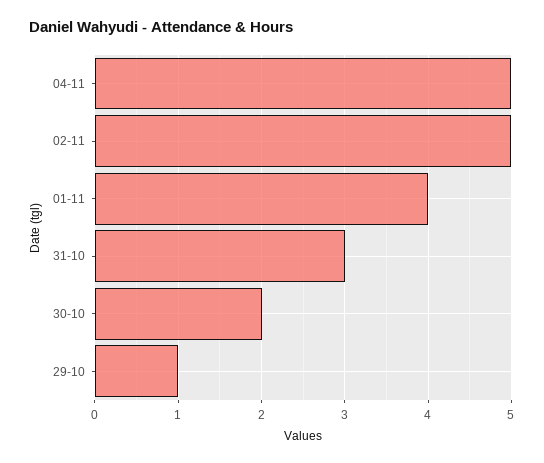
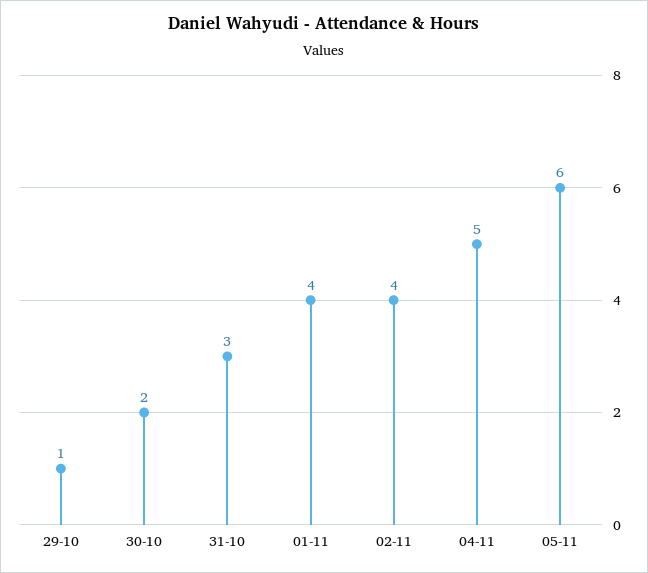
02-11: 5 -> 4
05-11: none -> 6

